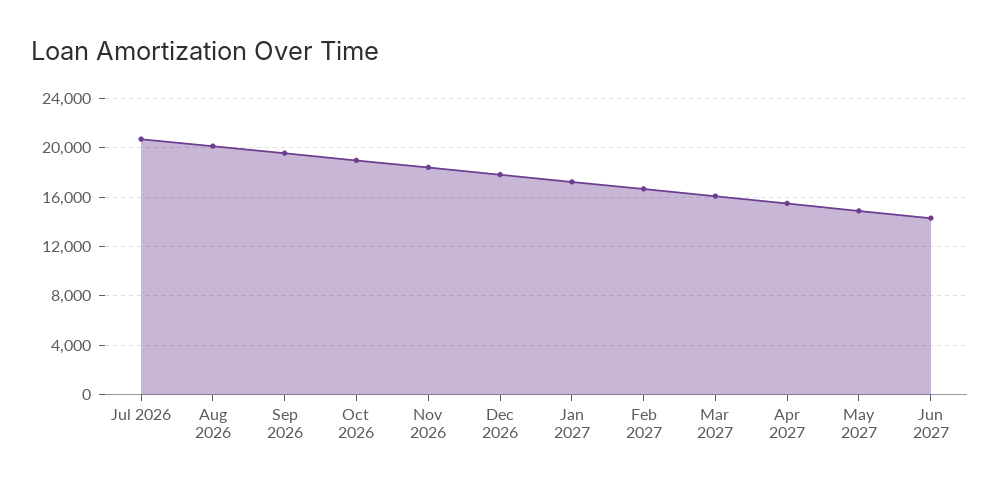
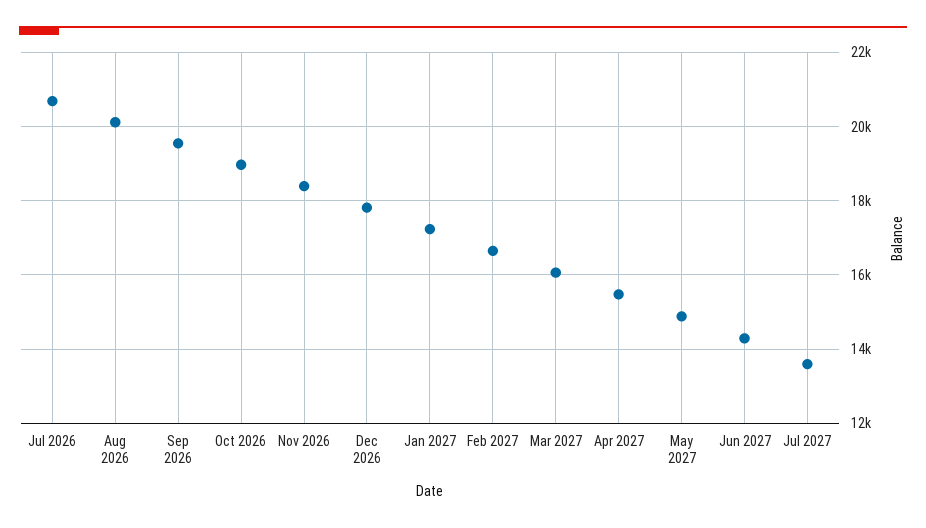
Jul 2027: none -> 13600

